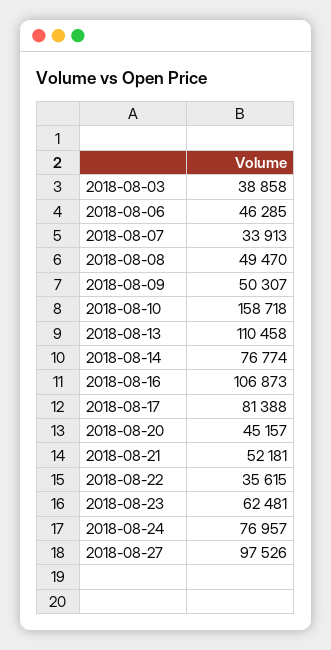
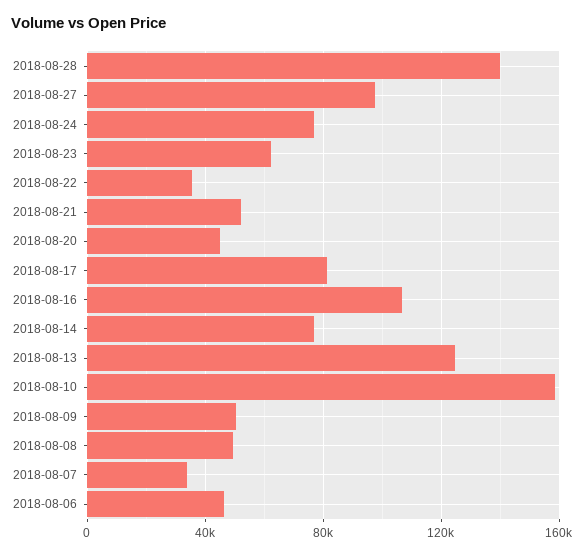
2018-08-03: 38858 -> none
2018-08-13: 110458 -> 125000
2018-08-28: none -> 140000

